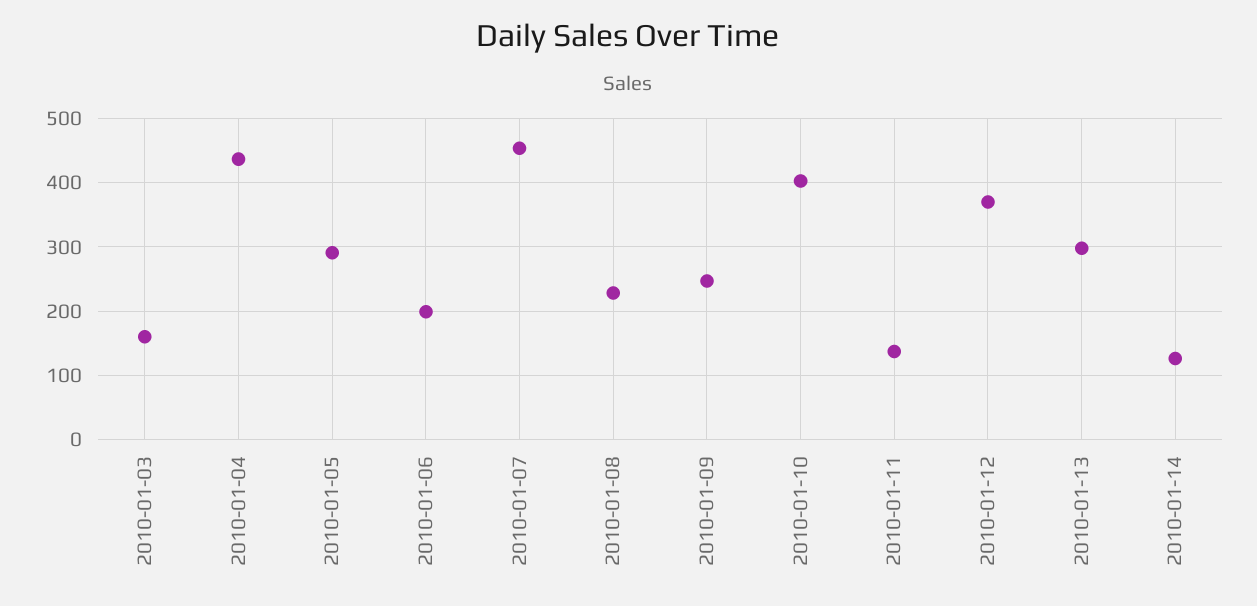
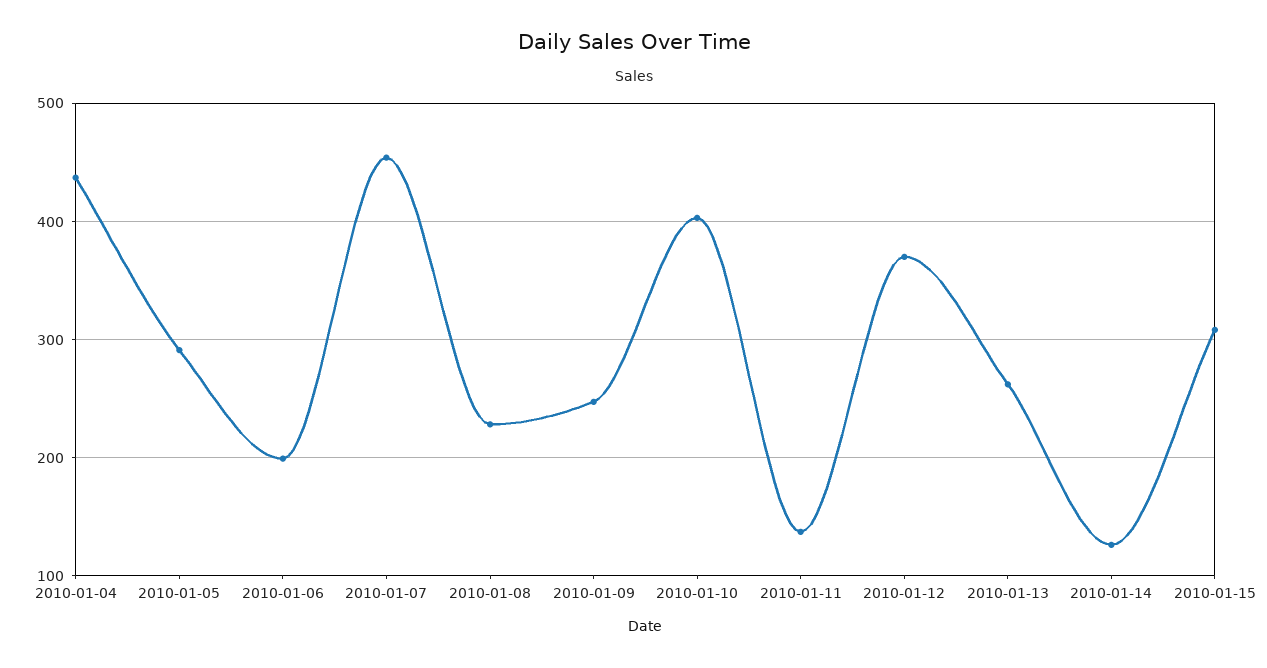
2010-01-03: 160 -> none
2010-01-13: 300 -> 260
2010-01-15: none -> 310

